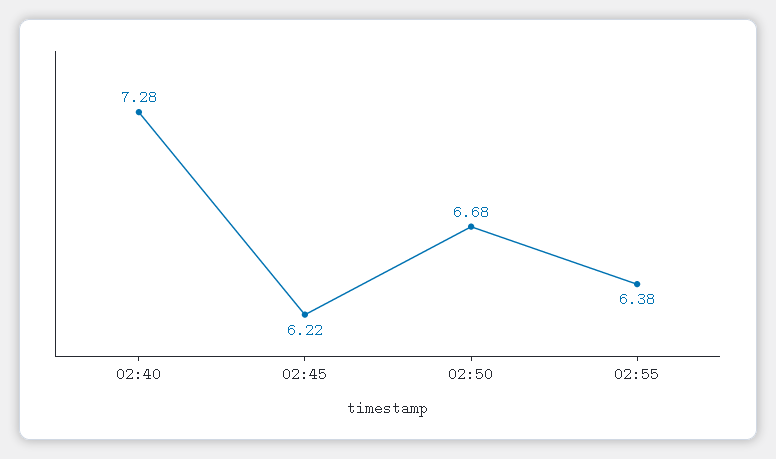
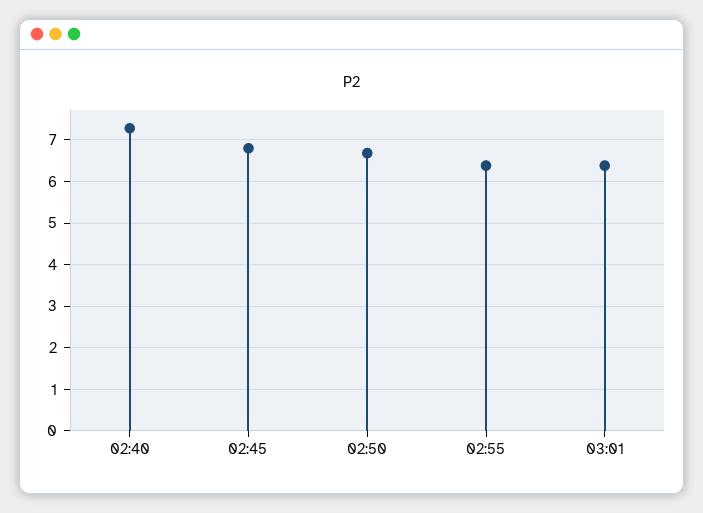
02:45: 6.22 -> 6.8
03:01: none -> 6.4

